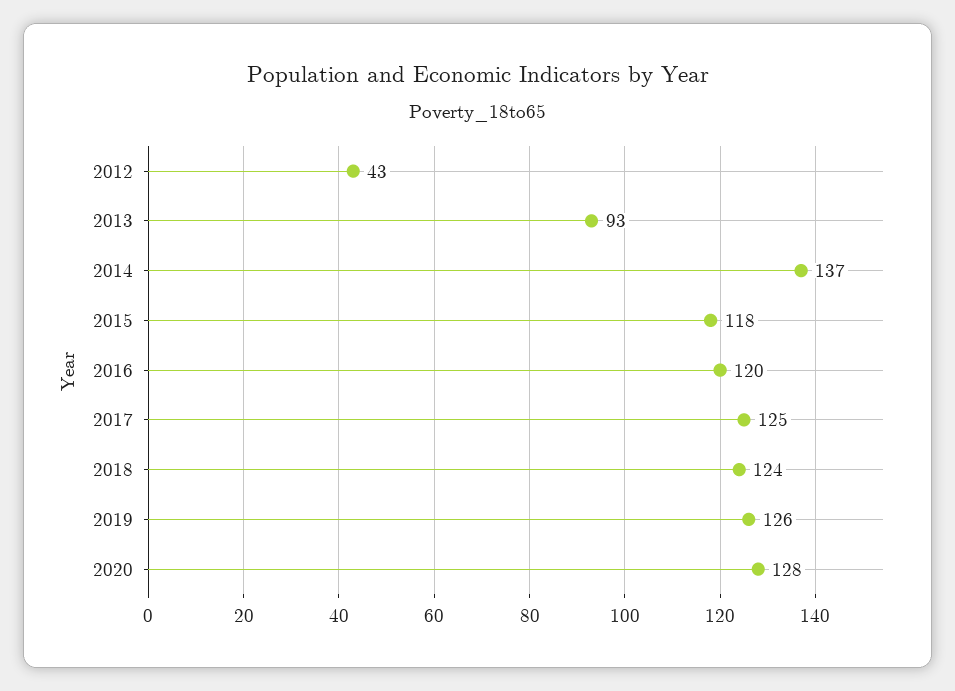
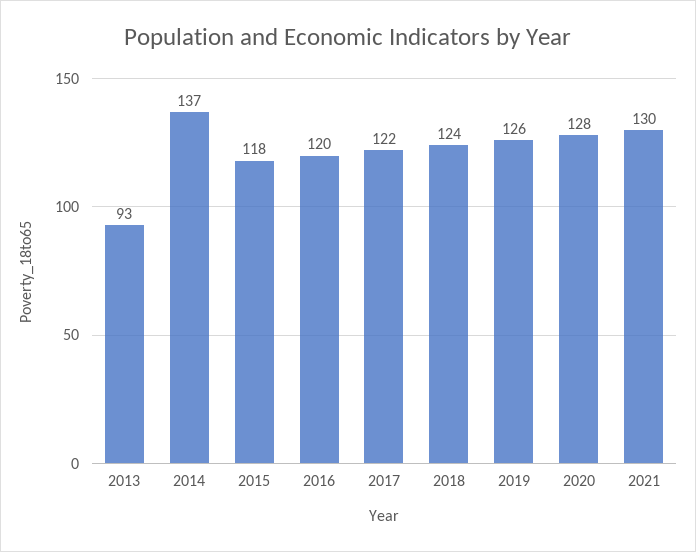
2012: 43 -> none
2017: 125 -> 122
2021: none -> 130

